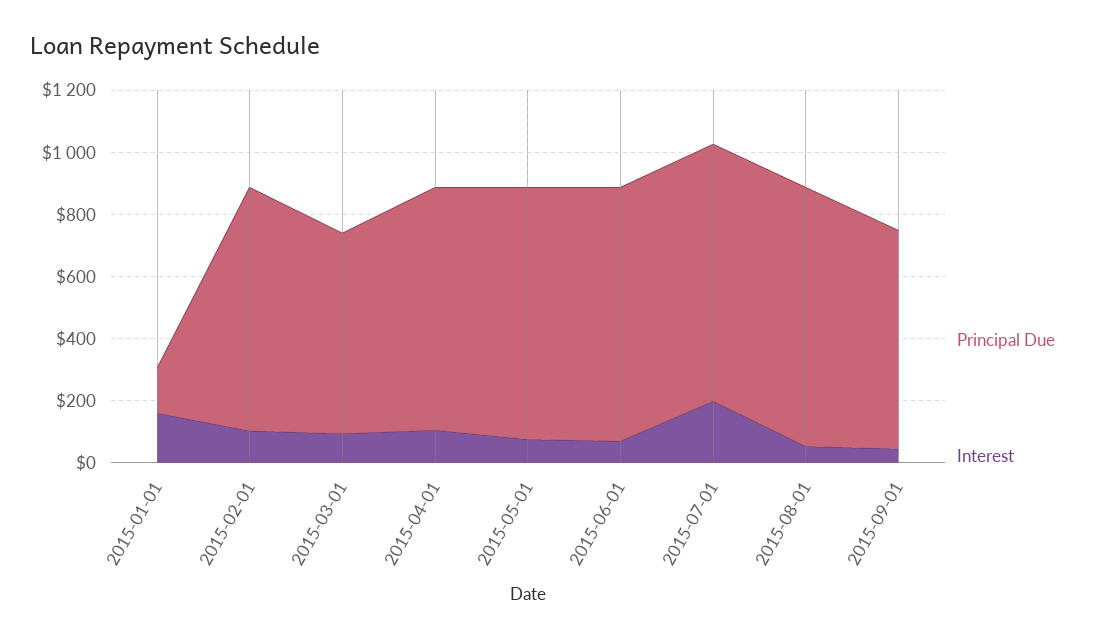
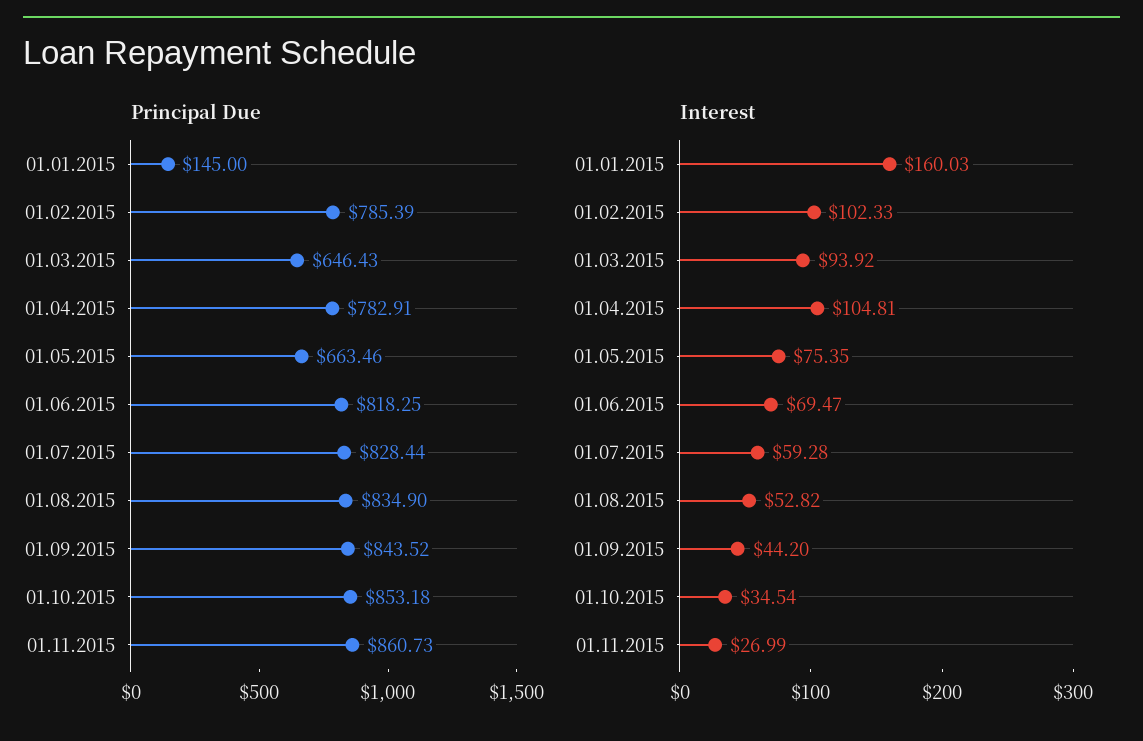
Principal Due, 2015-05-01: 800 -> 663.46
Interest, 2015-07-01: 200 -> 59.28
Principal Due, 2015-09-01: 700 -> 843.52
Principal Due, 01.10.2015: none -> 853.18
Principal Due, 01.11.2015: none -> 860.73
Interest, 01.10.2015: none -> 34.54
Interest, 01.11.2015: none -> 26.99

